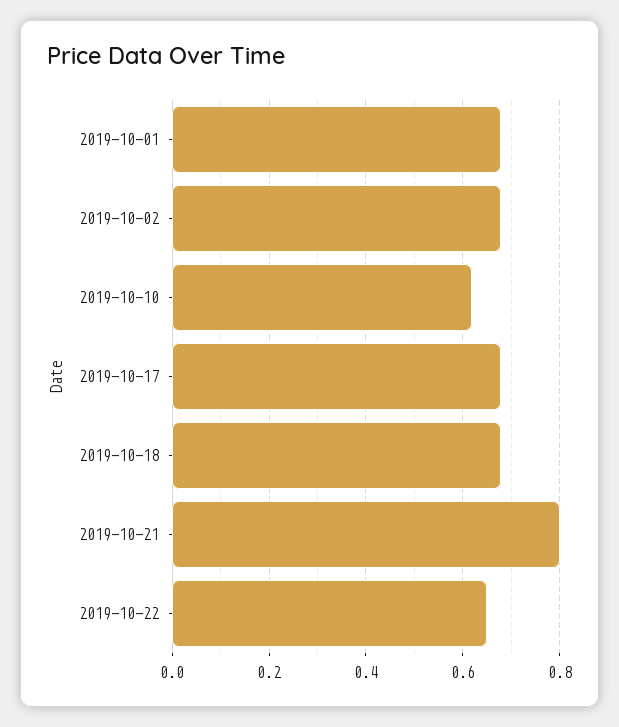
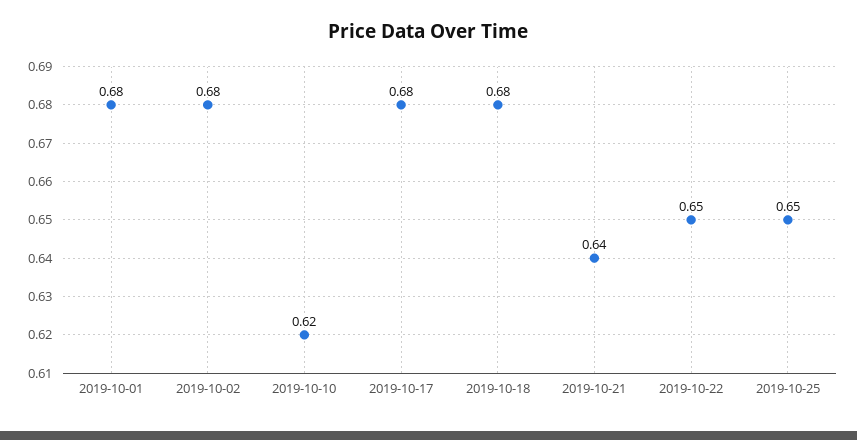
2019-10-21: 0.8 -> 0.64
2019-10-25: none -> 0.65

